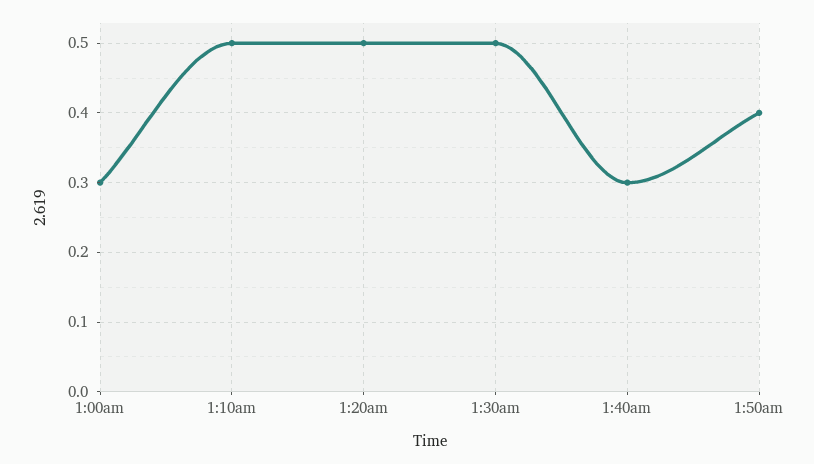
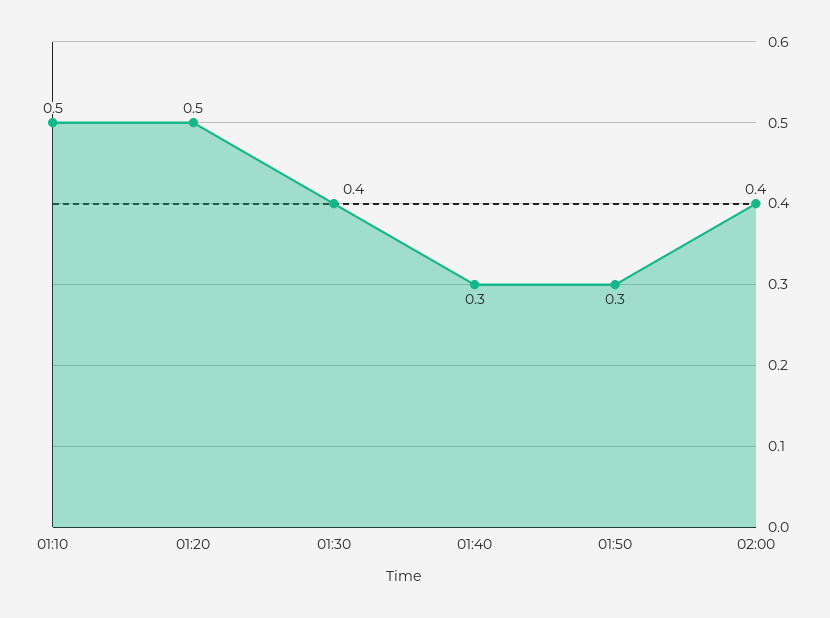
1:00am: 0.3 -> none
1:30am: 0.5 -> 0.4
1:50am: 0.4 -> 0.3
02:00: none -> 0.4

